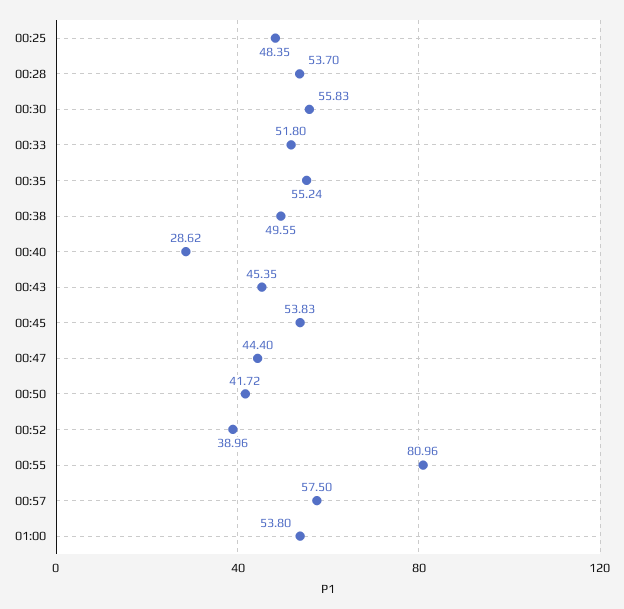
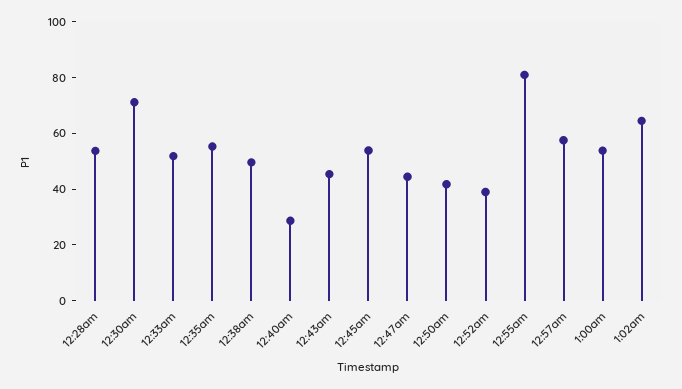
00:25: 48.35 -> none
00:30: 55.83 -> 70
1:02am: none -> 65

